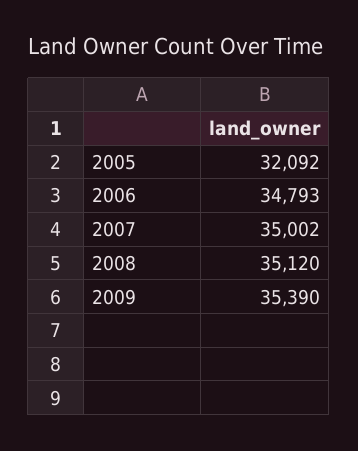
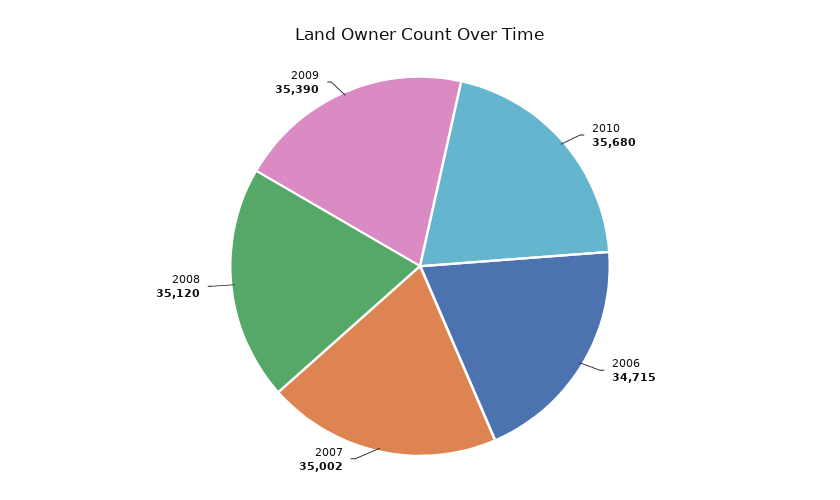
2005: 32092 -> none
2006: 34793 -> 34715
2010: none -> 35680

